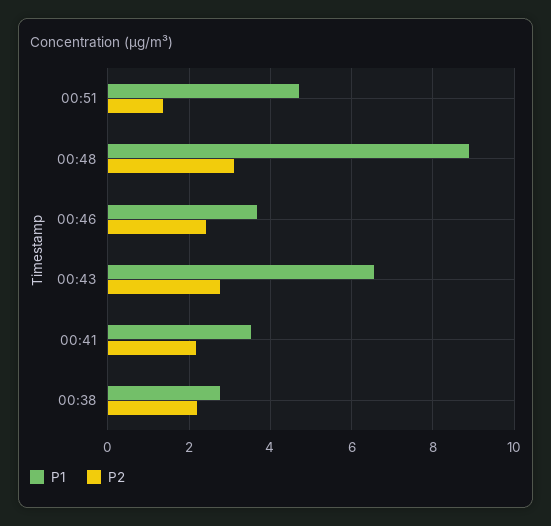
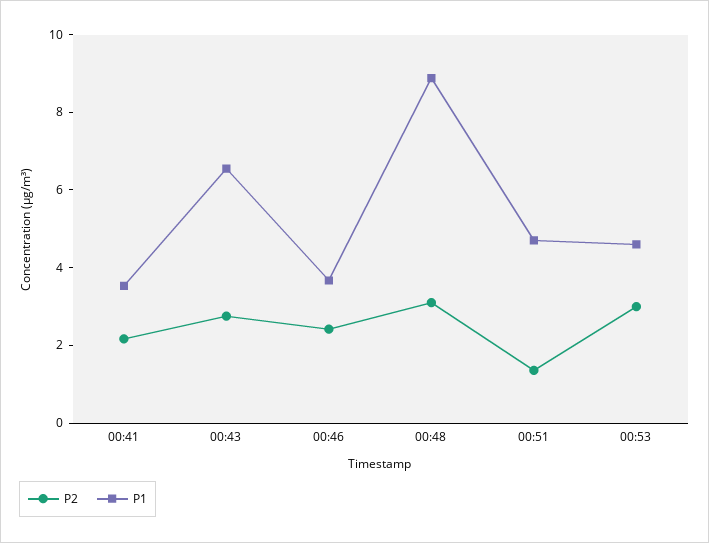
P1, 00:38: 2.8 -> none
P2, 00:38: 2.2 -> none
P2, 00:53: none -> 3
P1, 00:53: none -> 4.5

